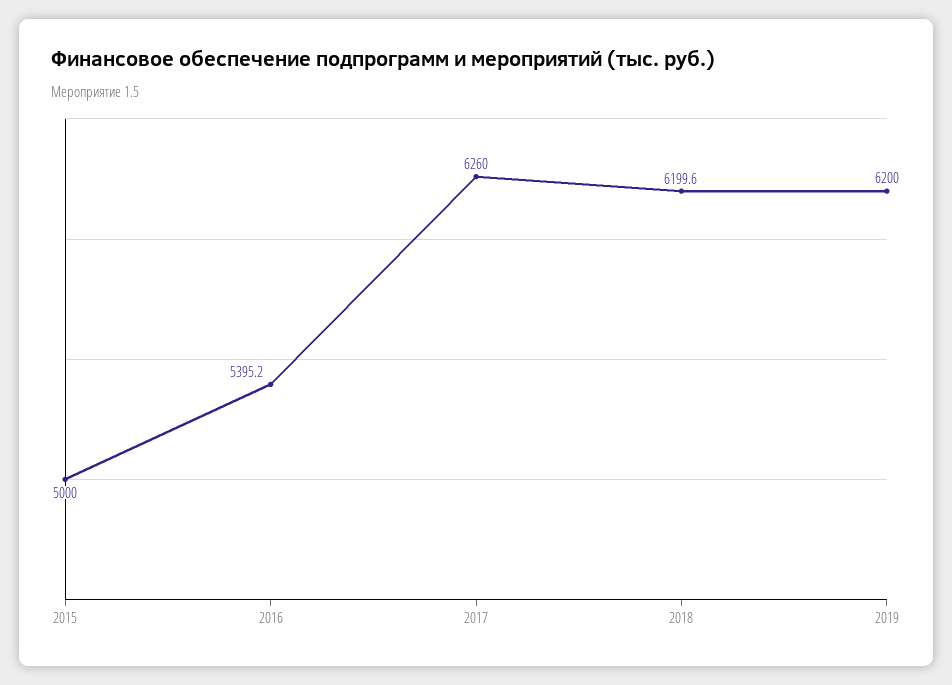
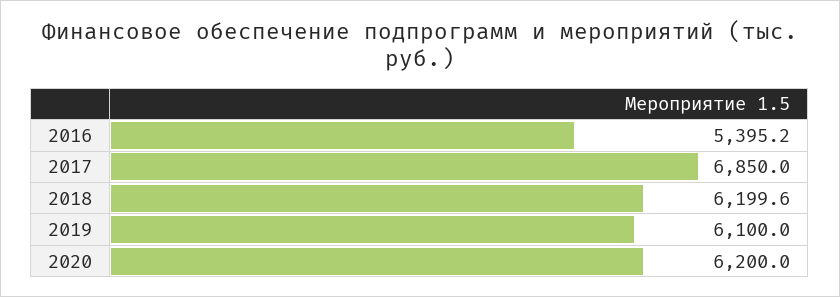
2015: 5000 -> none
2017: 6260 -> 6850
2019: 6200 -> 6100
2020: none -> 6200

